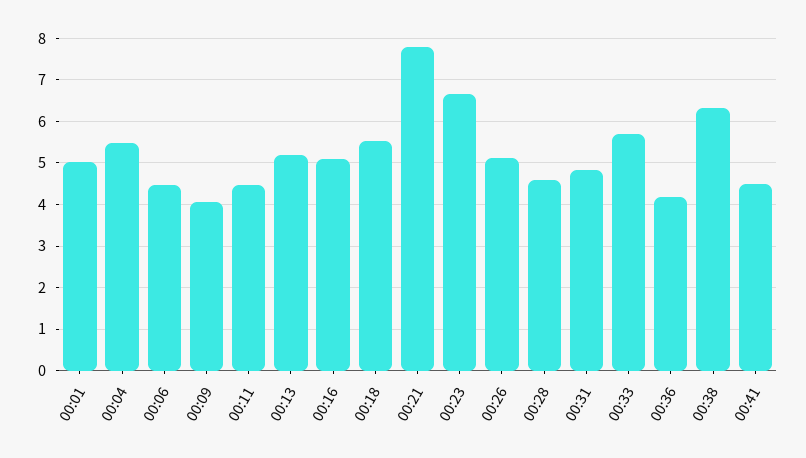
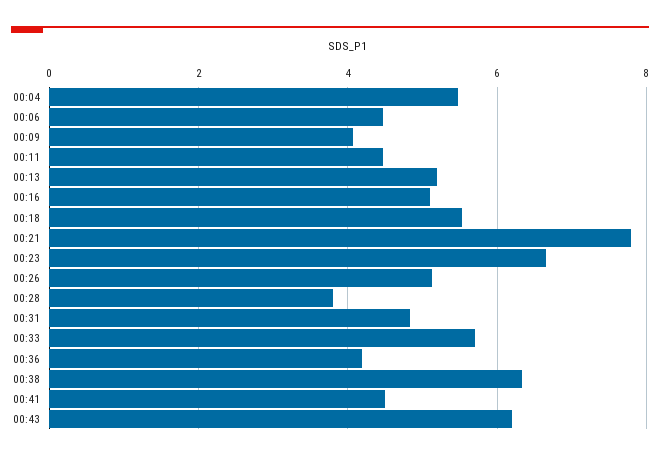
00:01: 5 -> none
00:28: 4.6 -> 3.8
00:43: none -> 6.2

